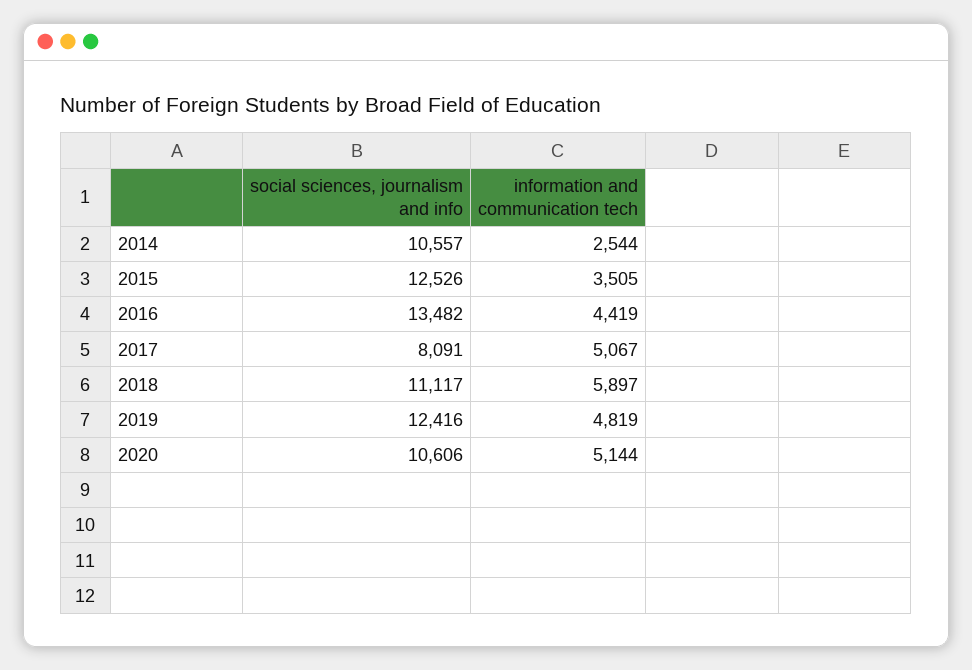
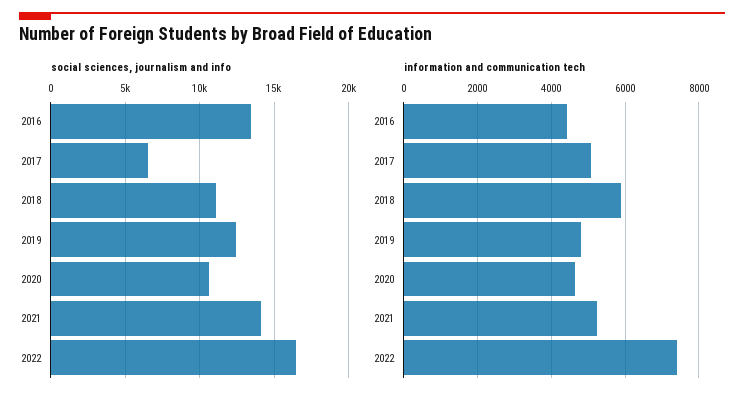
social sciences, journalism and info, 2014: 10557 -> none
information and communication tech, 2014: 2544 -> none
social sciences, journalism and info, 2015: 12526 -> none
information and communication tech, 2015: 3505 -> none
social sciences, journalism and info, 2017: 8091 -> 6500
information and communication tech, 2020: 5144 -> 4600
social sciences, journalism and info, 2021: none -> 14000
social sciences, journalism and info, 2022: none -> 16500
information and communication tech, 2021: none -> 5200
information and communication tech, 2022: none -> 7400

